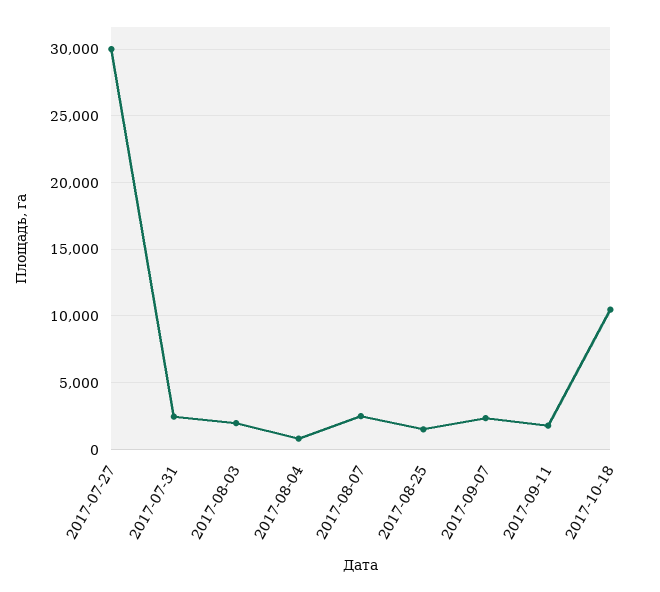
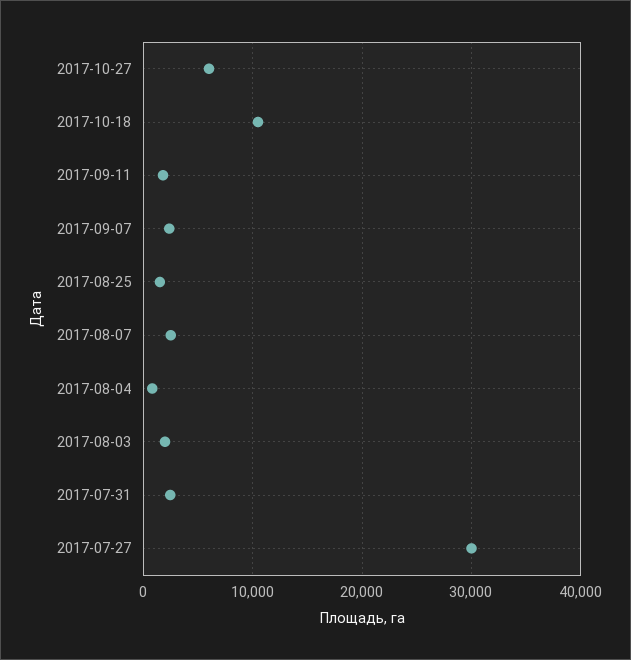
2017-10-27: none -> 6000

